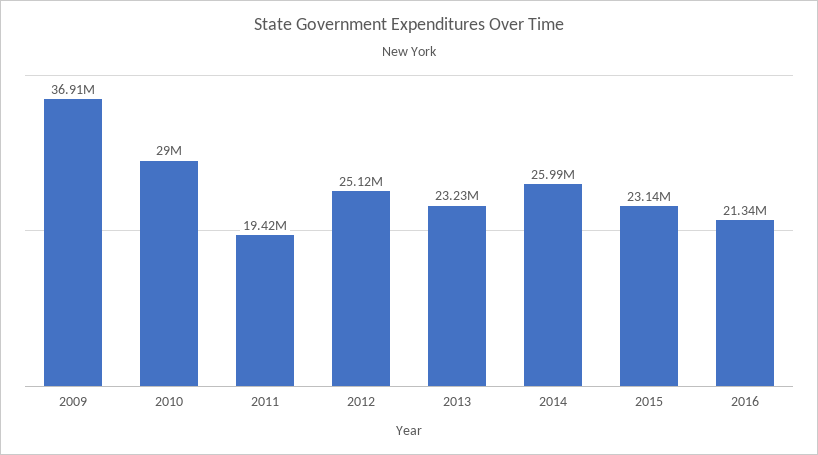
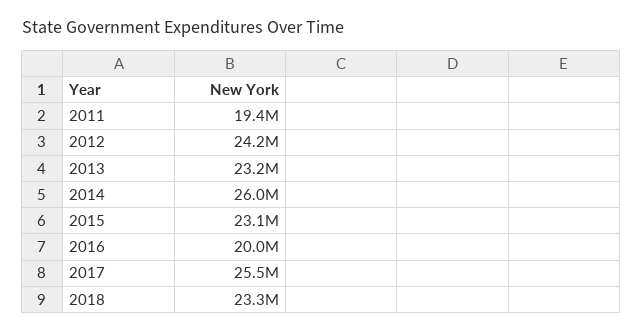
2009: 36910000 -> none
2010: 29000000 -> none
2012: 25120000 -> 24200000
2016: 21340000 -> 20000000
2017: none -> 25500000
2018: none -> 23300000

